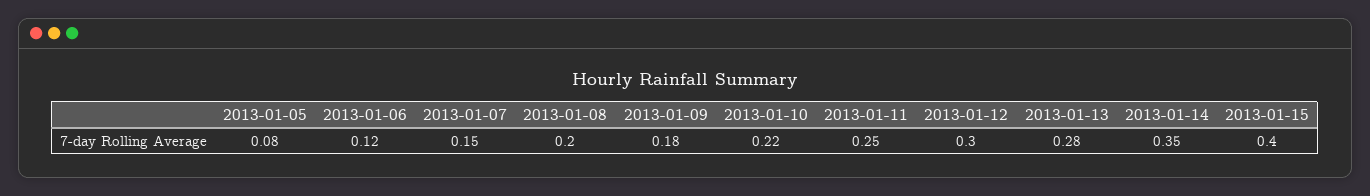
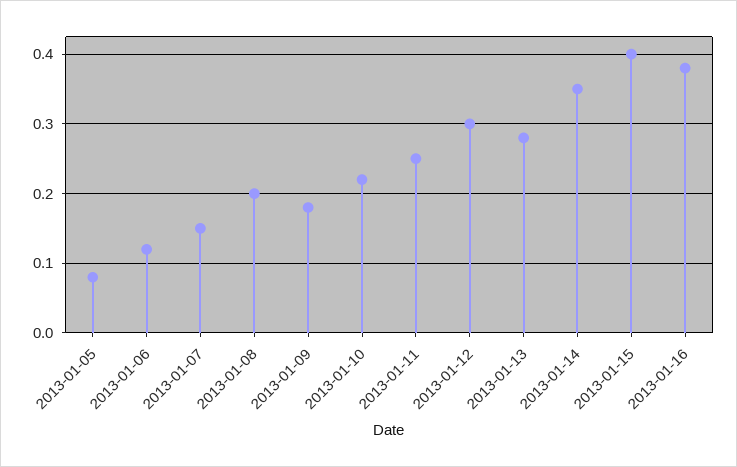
2013-01-16: none -> 0.38

